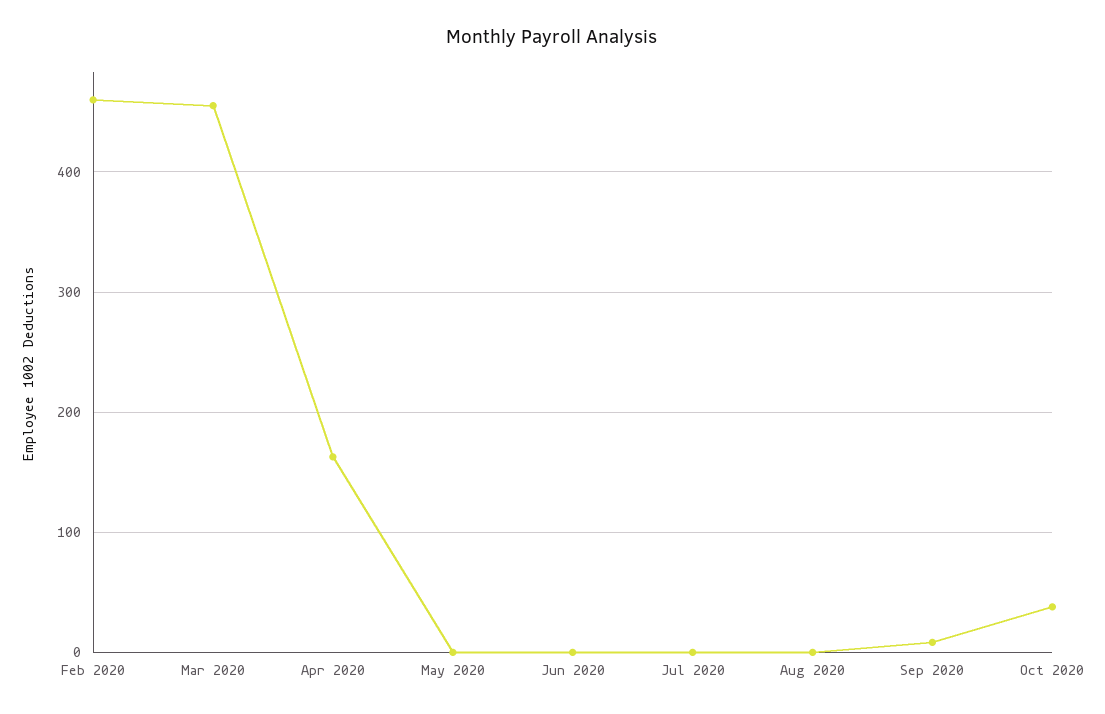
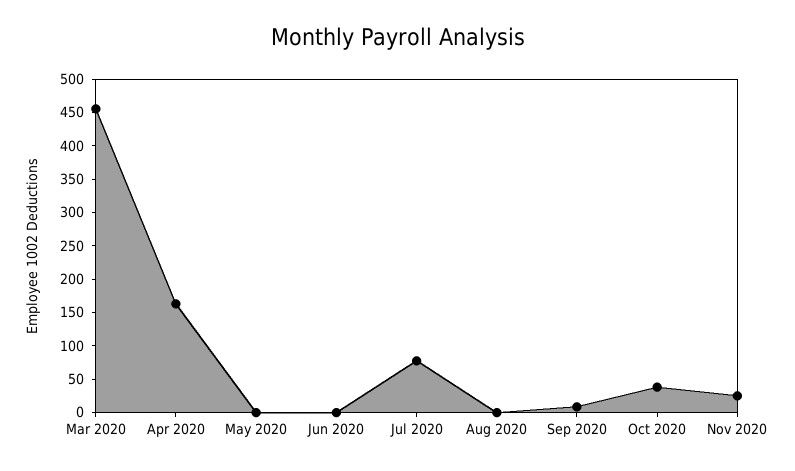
Feb 2020: 460 -> none
Jul 2020: 0 -> 75
Nov 2020: none -> 25

